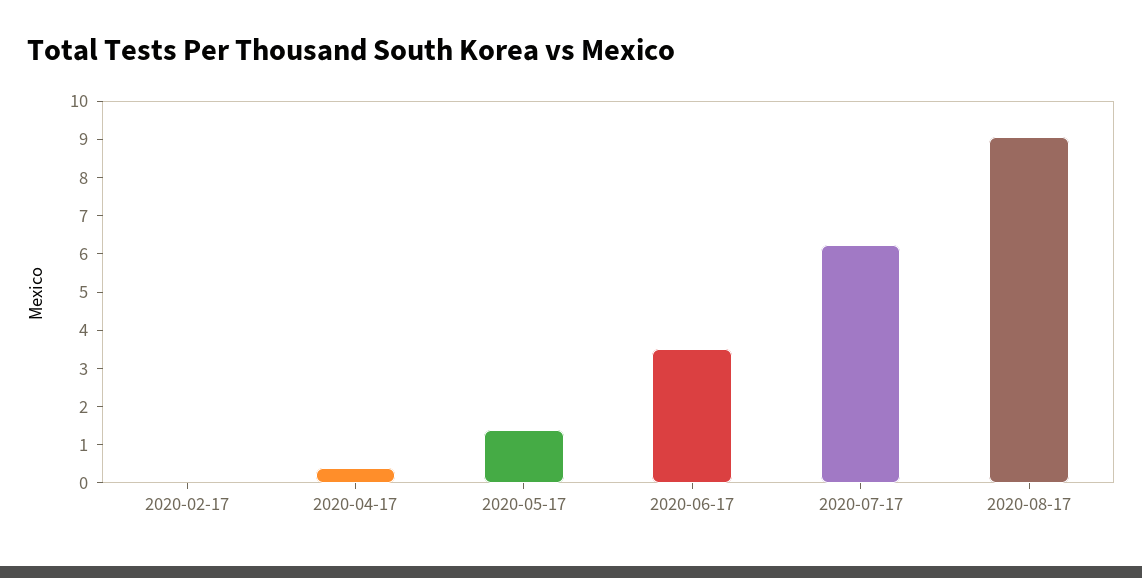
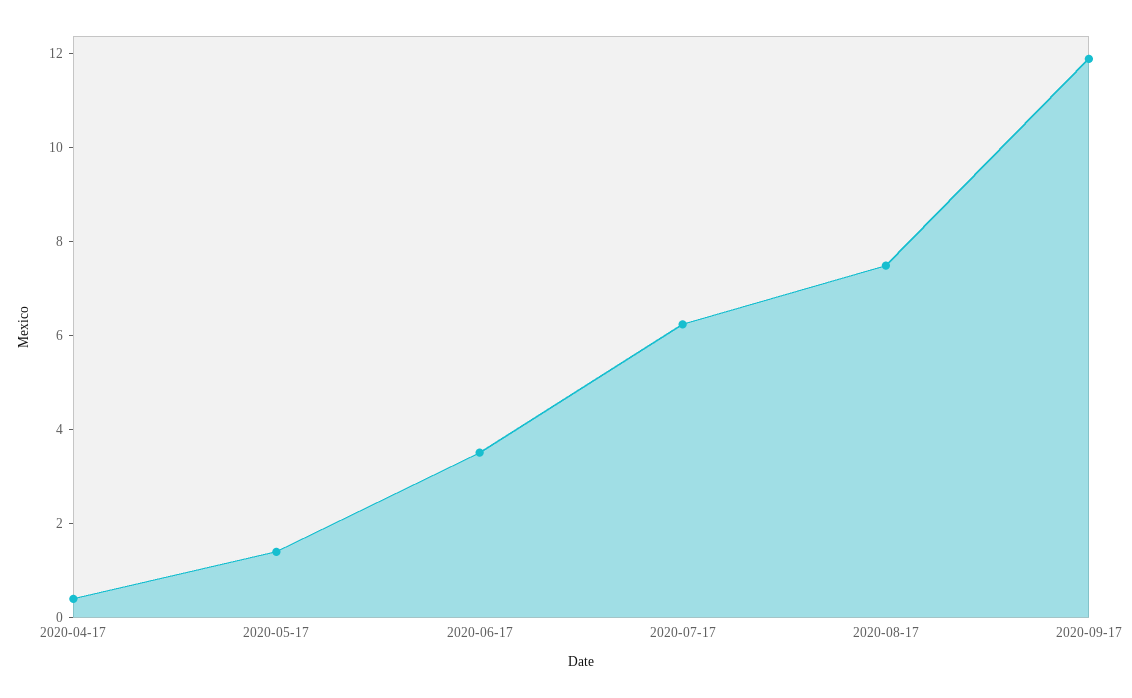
2020-02-17: 0 -> none
2020-08-17: 9 -> 7.5
2020-09-17: none -> 12

